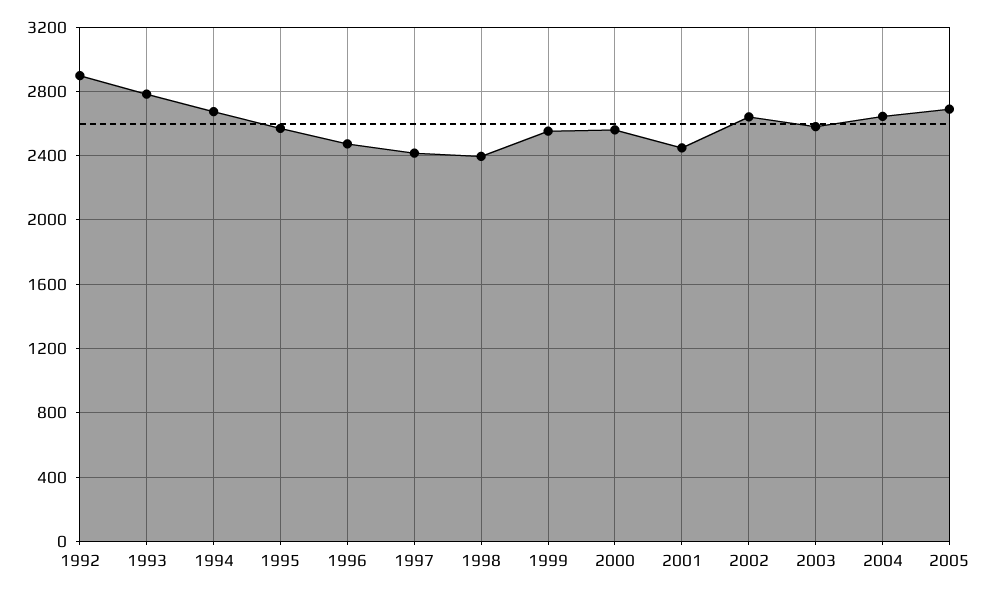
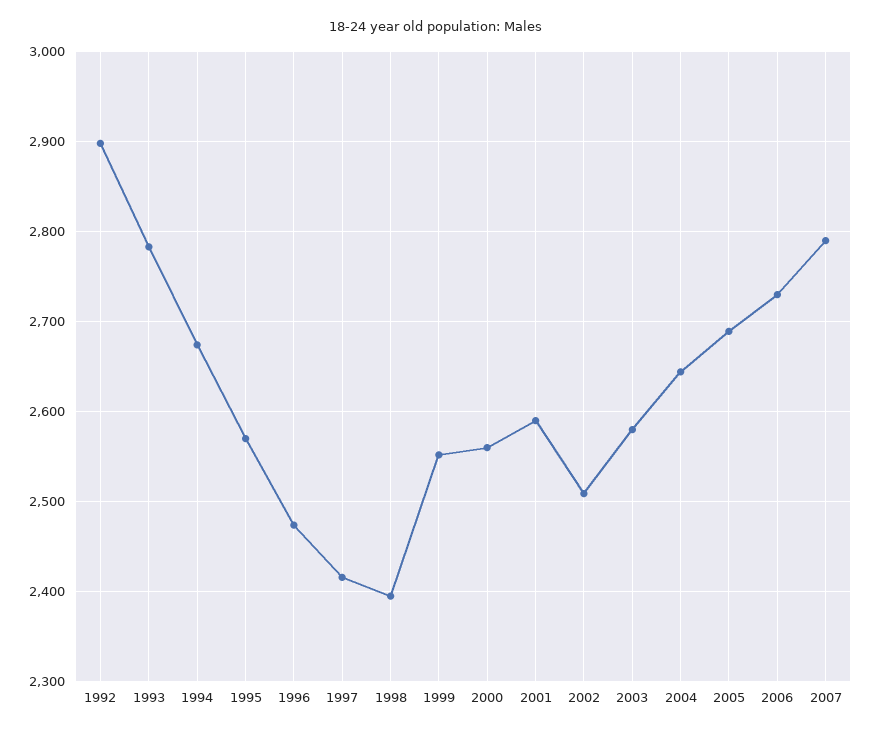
2001: 2450 -> 2590
2002: 2650 -> 2510
2006: none -> 2730
2007: none -> 2790

